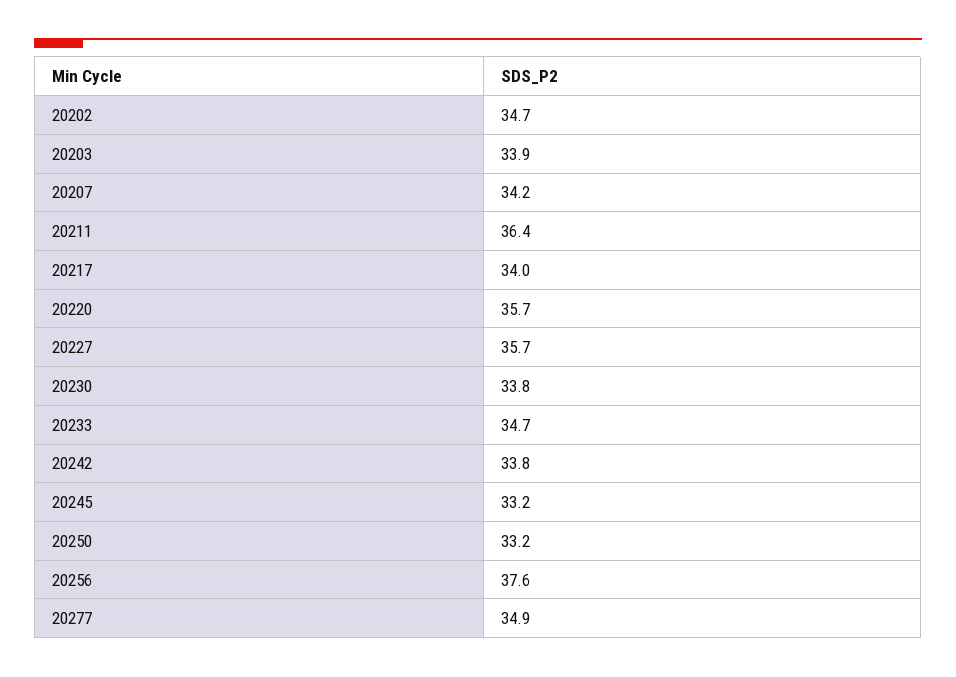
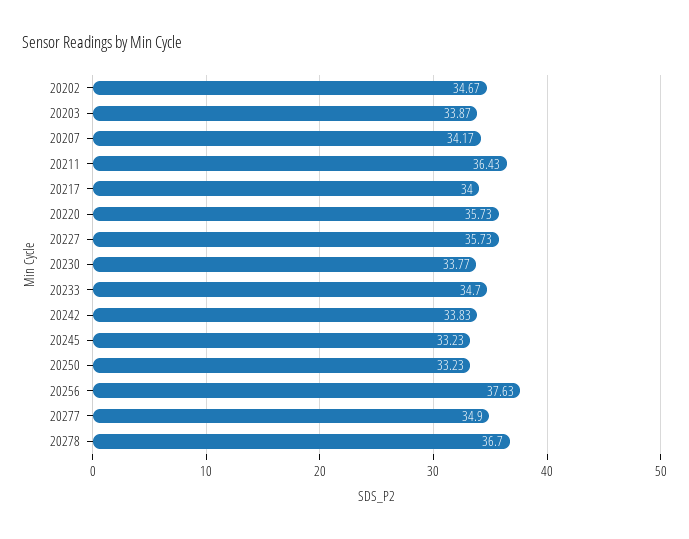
20278: none -> 36.7

